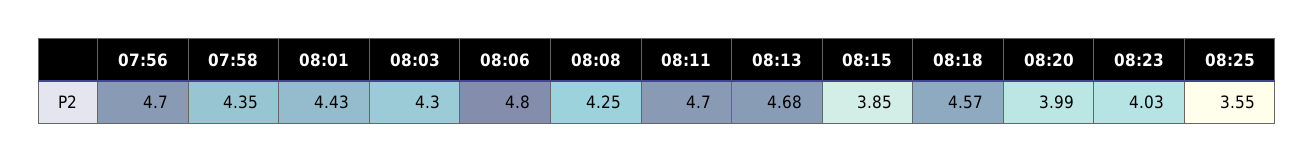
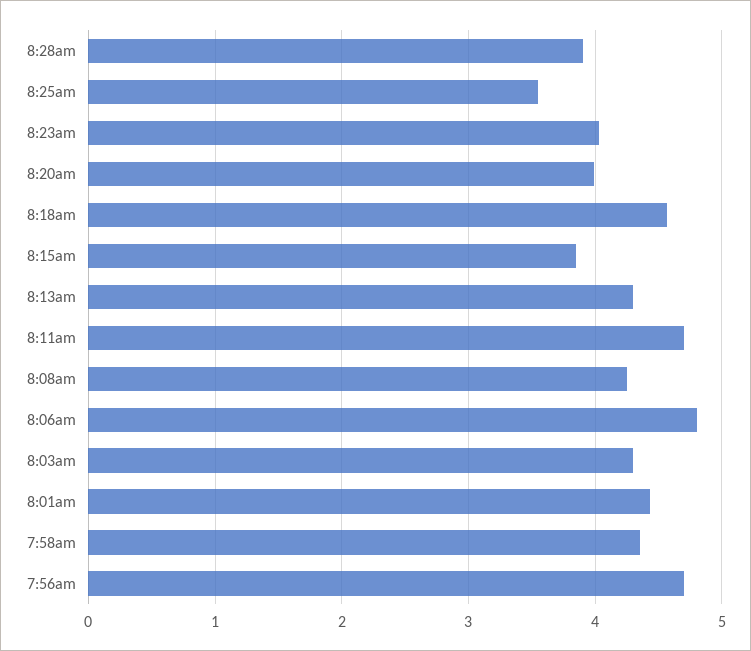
08:13: 4.68 -> 4.3
8:28am: none -> 3.9

